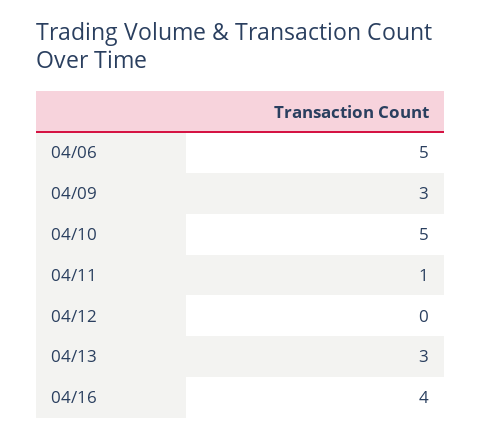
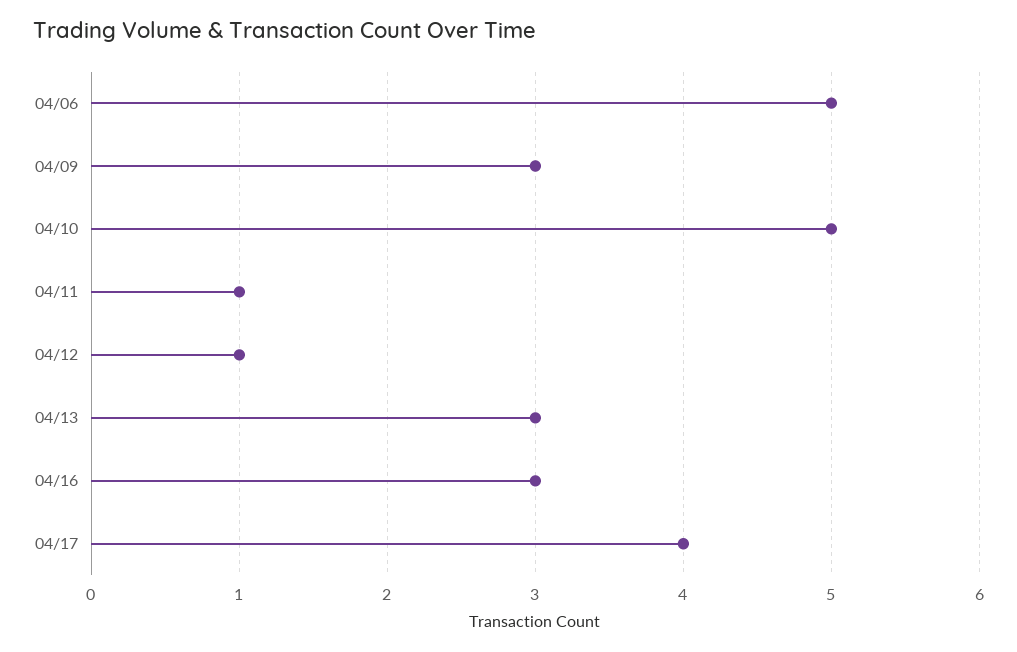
04/12: 0 -> 1
04/16: 4 -> 3
04/17: none -> 4

